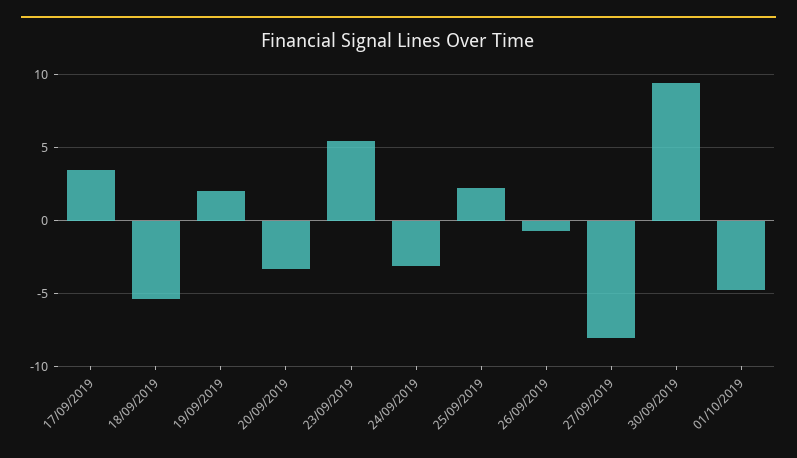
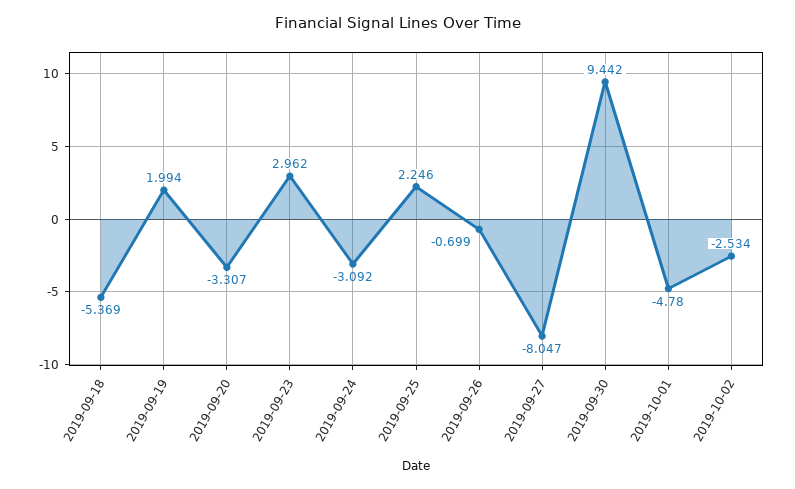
17/09/2019: 3.5 -> none
23/09/2019: 5.5 -> 2.962
2019-10-02: none -> -2.534

